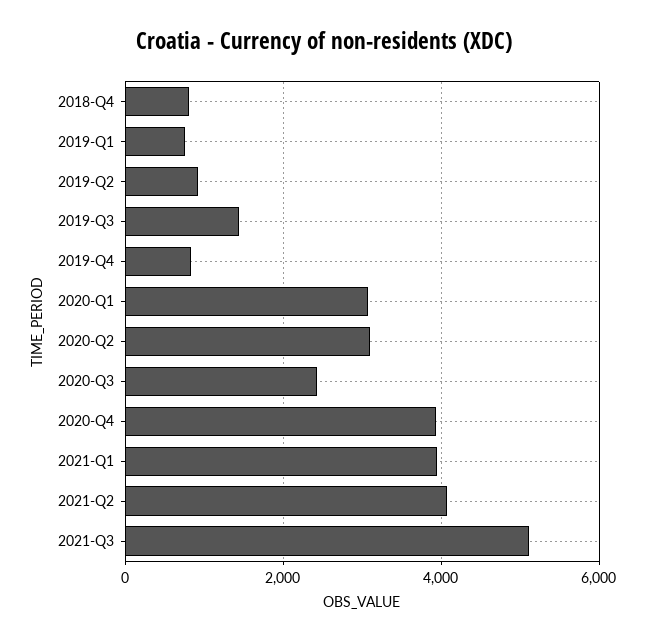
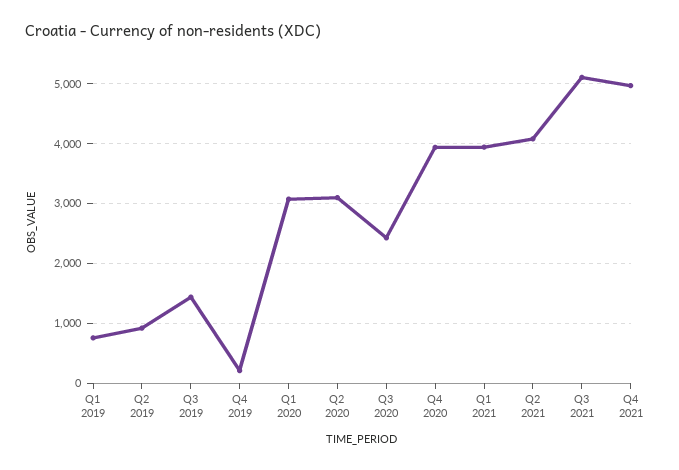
2018-Q4: 800 -> none
2019-Q4: 800 -> 200
Q4 2021: none -> 5000

